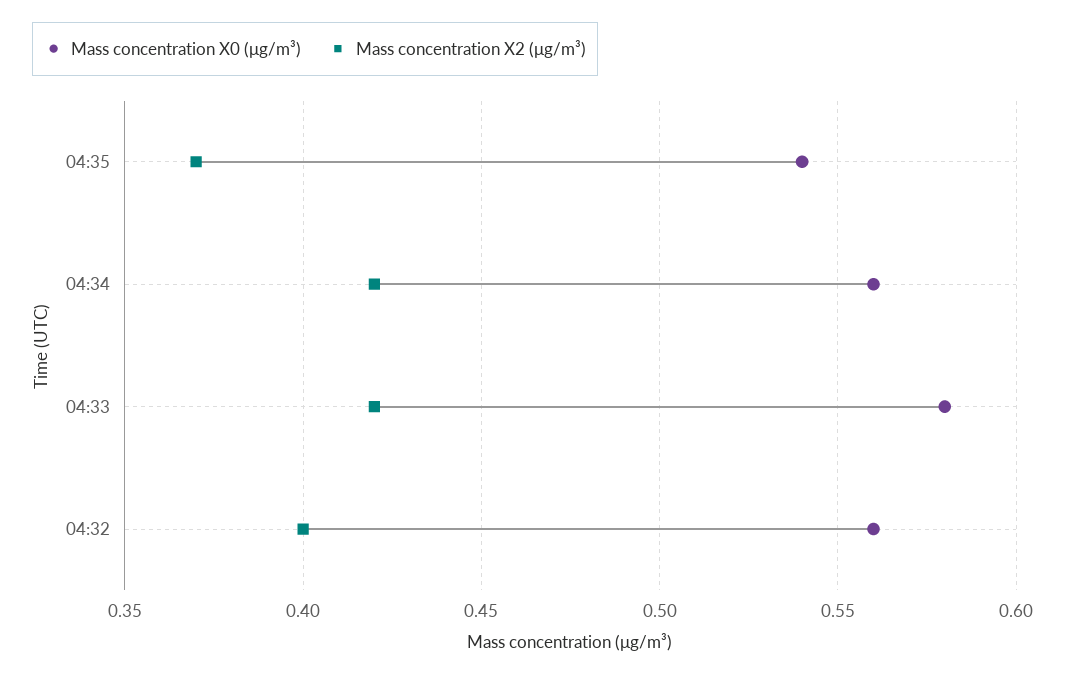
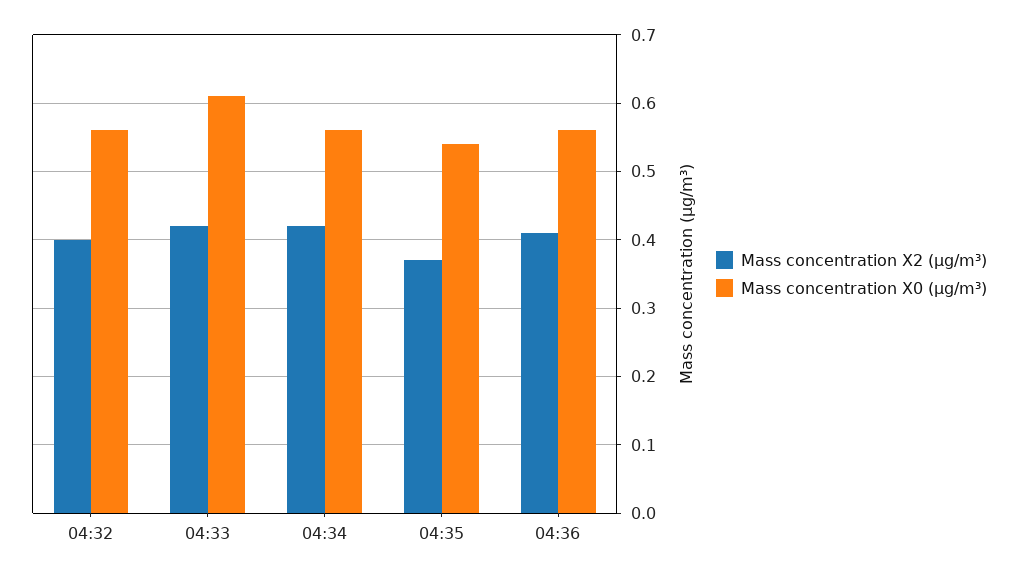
Mass concentration X0 (μg/m³), 04:33: 0.58 -> 0.61
Mass concentration X2 (μg/m³), 04:36: none -> 0.41
Mass concentration X0 (μg/m³), 04:36: none -> 0.56

